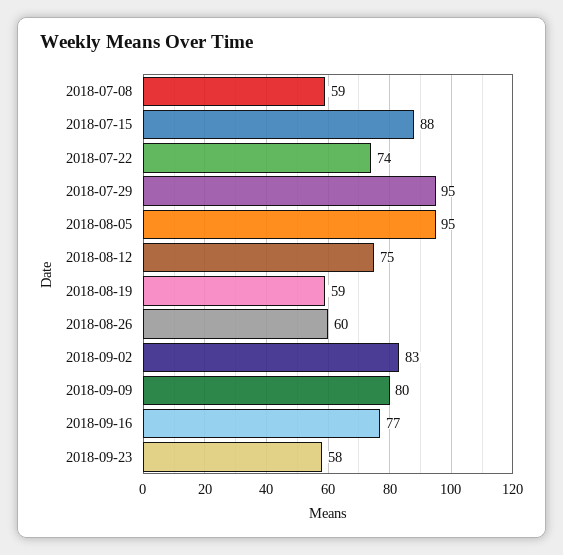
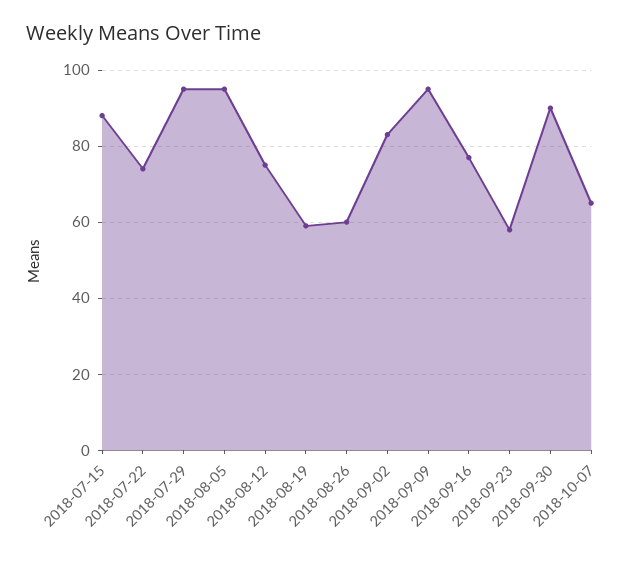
2018-07-08: 59 -> none
2018-09-09: 80 -> 95
2018-09-30: none -> 90
2018-10-07: none -> 65

